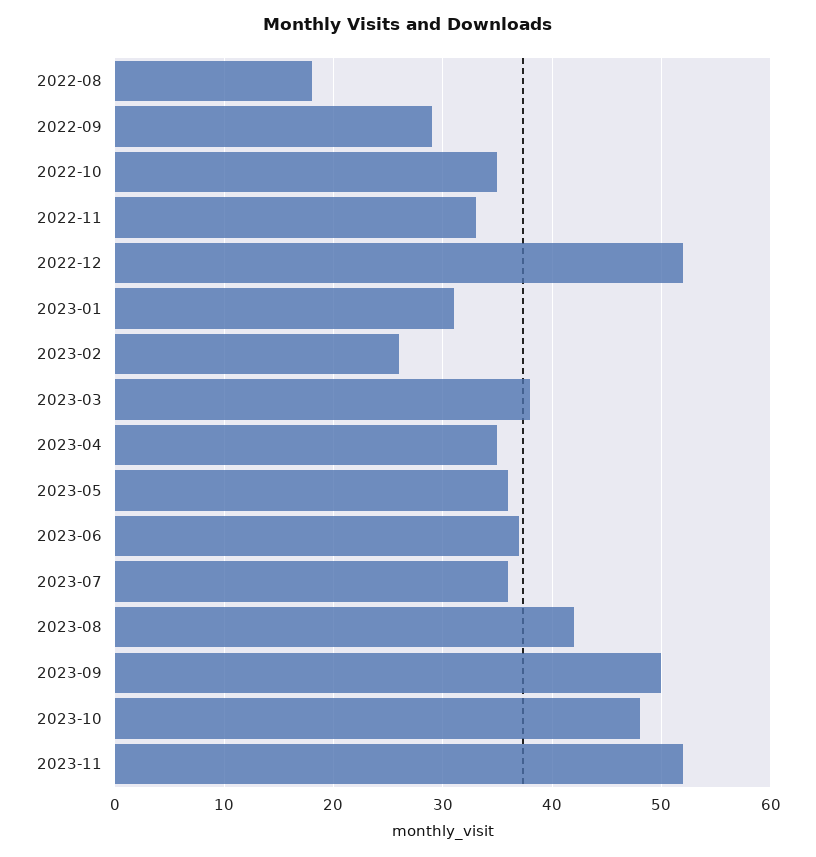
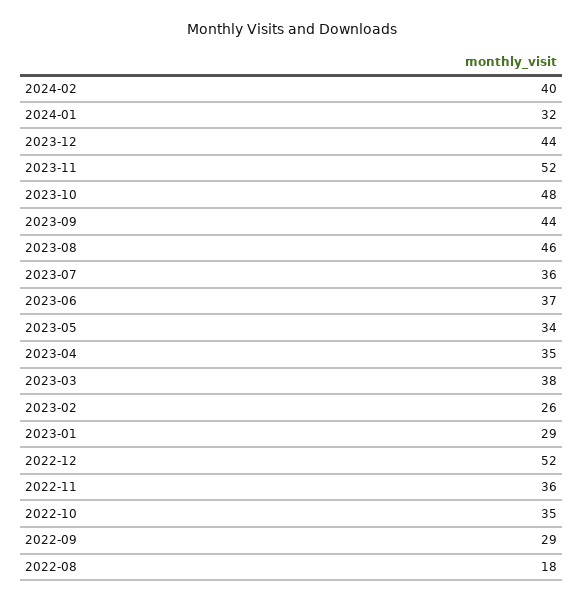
2022-11: 33 -> 36
2023-01: 31 -> 29
2023-05: 36 -> 34
2023-08: 42 -> 46
2023-09: 50 -> 44
2024-02: none -> 40
2024-01: none -> 32
2023-12: none -> 44

